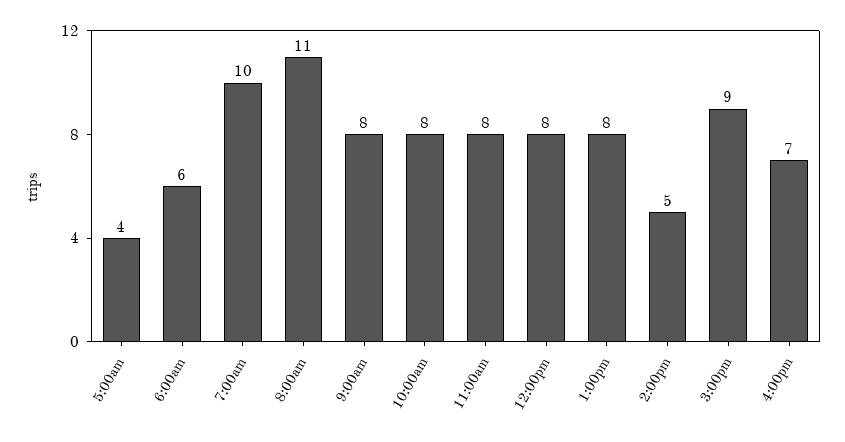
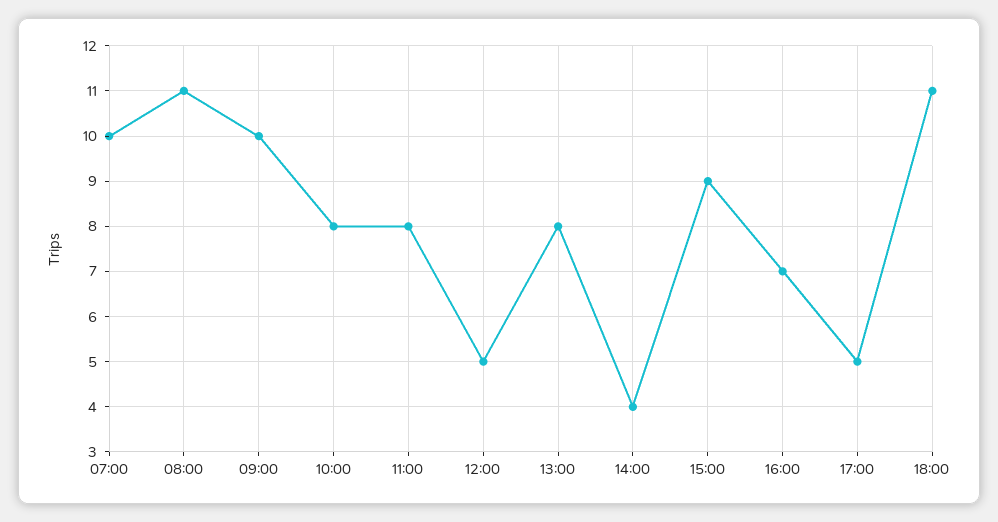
5:00am: 4 -> none
6:00am: 6 -> none
9:00am: 8 -> 10
12:00pm: 8 -> 5
2:00pm: 5 -> 4
17:00: none -> 5
18:00: none -> 11

